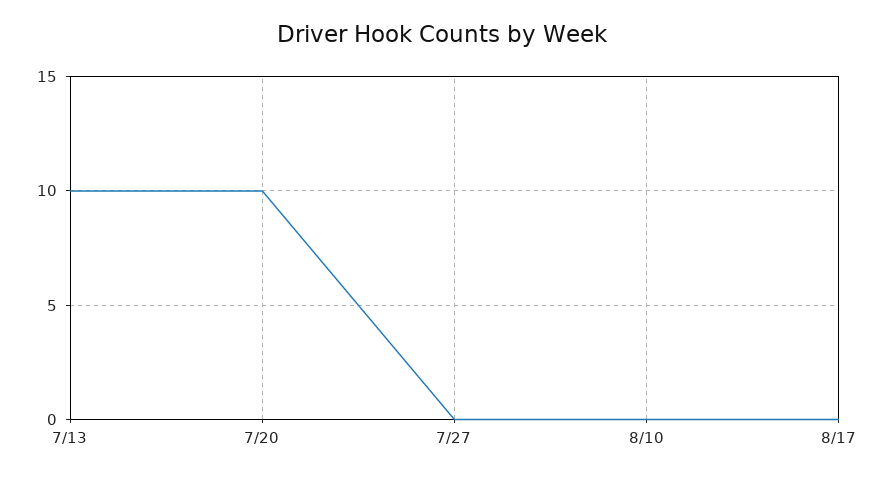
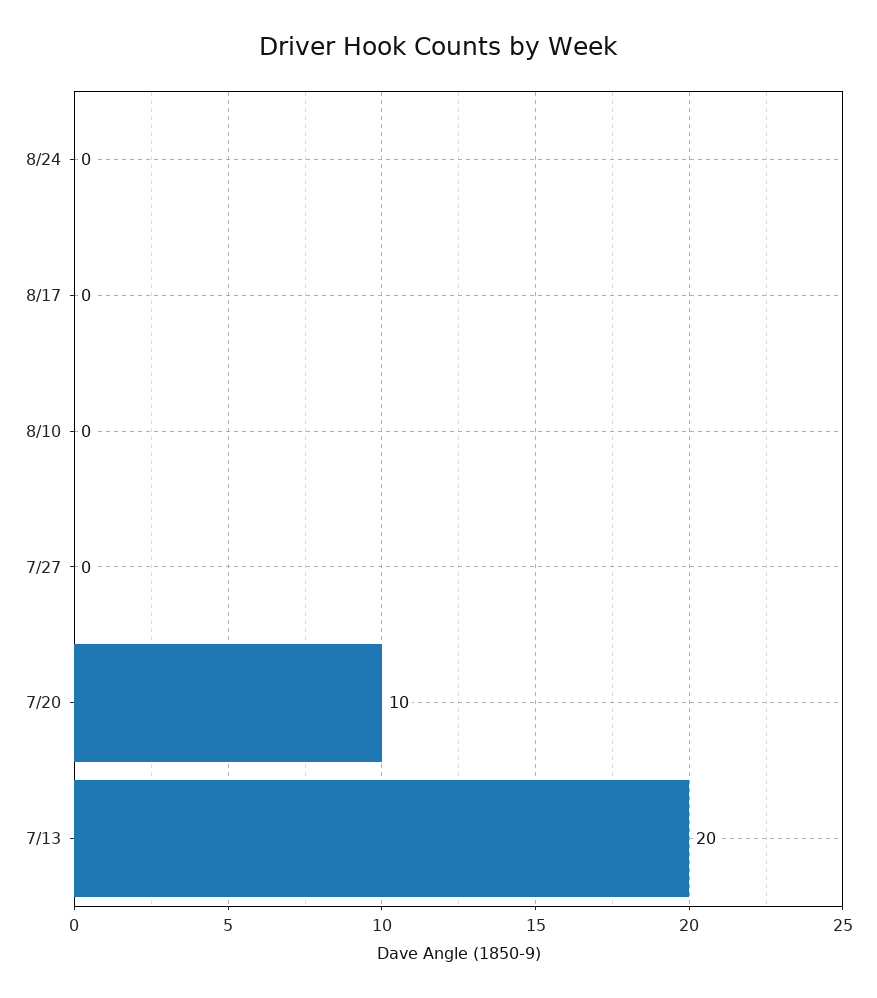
7/13: 10 -> 20
8/24: none -> 0

